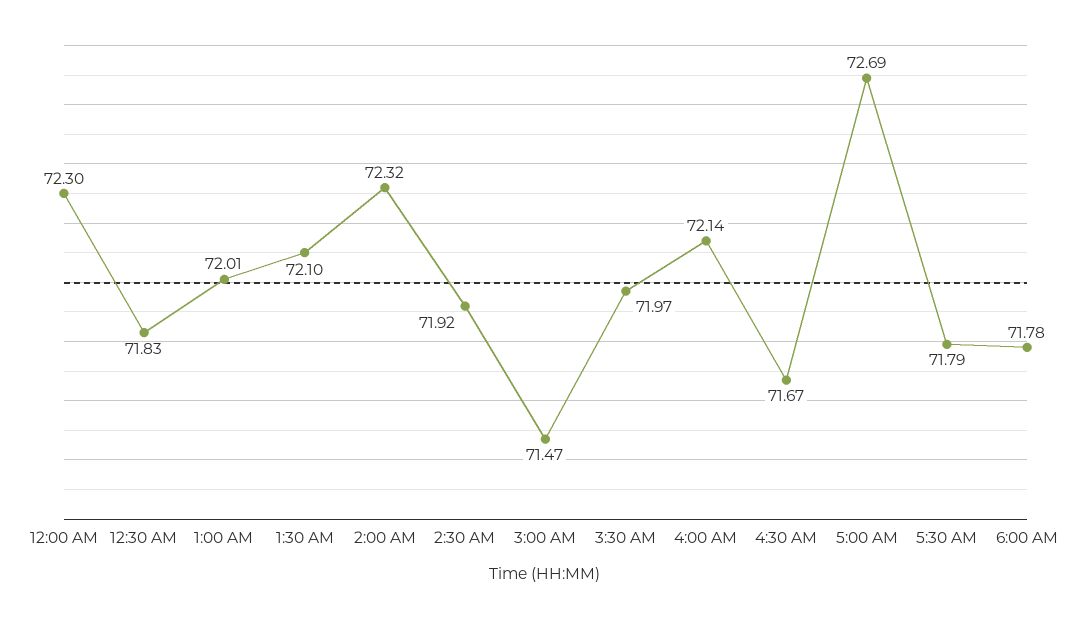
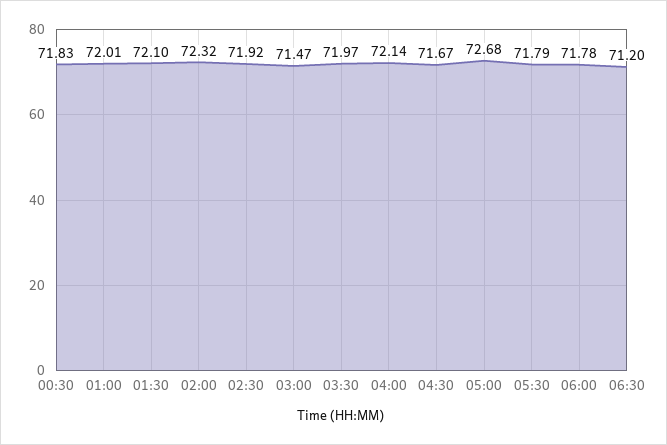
12:00 AM: 72.3 -> none
5:00 AM: 72.69 -> 72.68
06:30: none -> 71.2

